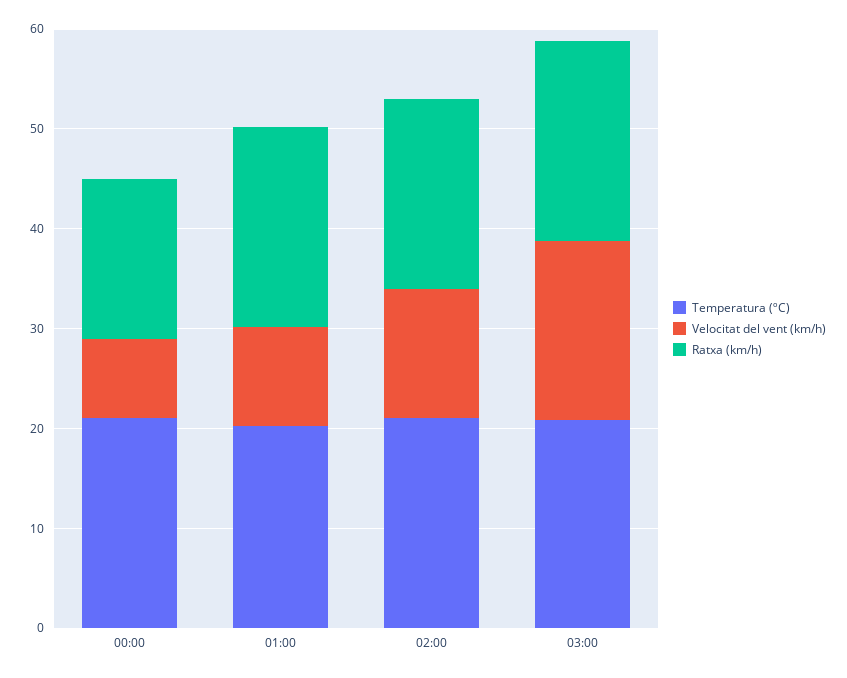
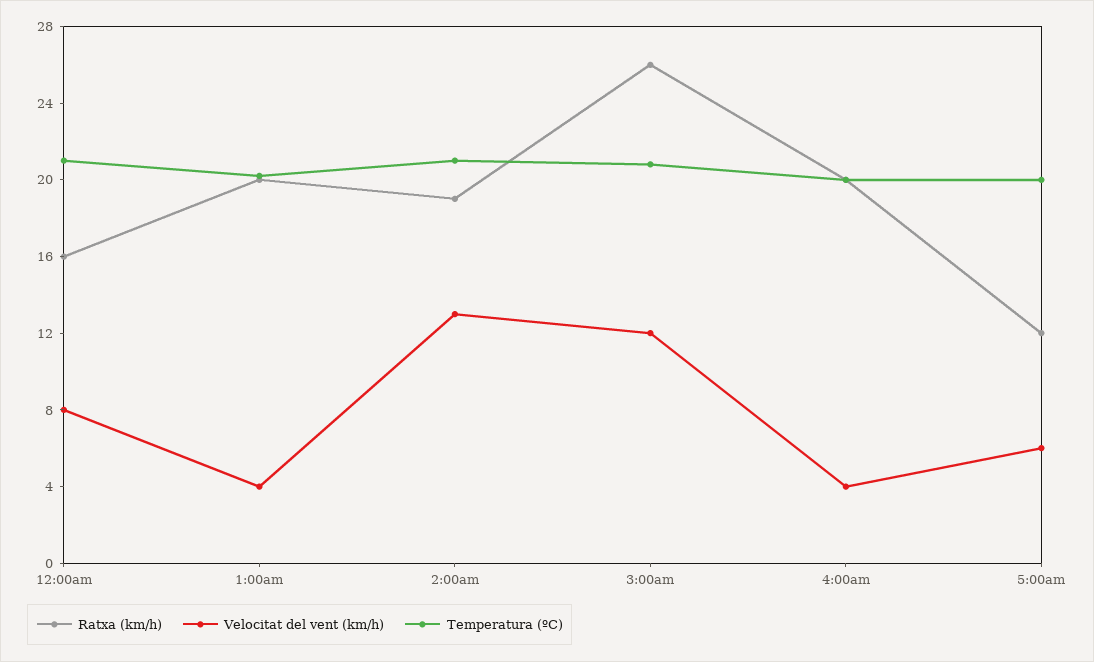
Velocitat del vent (km/h), 01:00: 10 -> 4
Velocitat del vent (km/h), 03:00: 18 -> 12
Ratxa (km/h), 03:00: 20 -> 26
Ratxa (km/h), 4:00am: none -> 20
Velocitat del vent (km/h), 4:00am: none -> 4
Temperatura (ºC), 4:00am: none -> 20
Ratxa (km/h), 5:00am: none -> 12
Velocitat del vent (km/h), 5:00am: none -> 6
Temperatura (ºC), 5:00am: none -> 20

